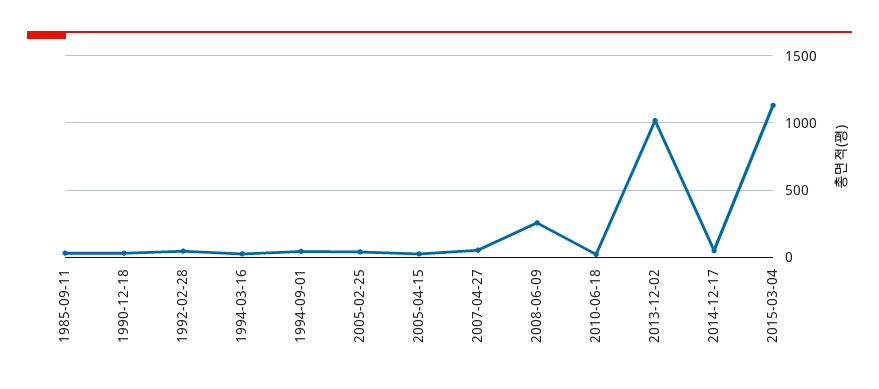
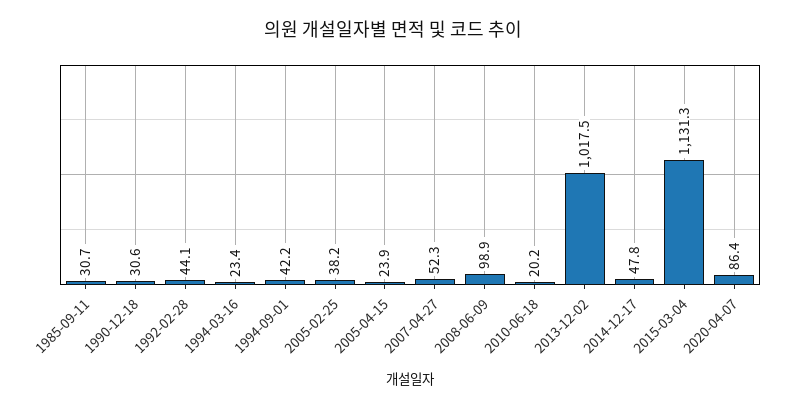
2008-06-09: 250 -> 98.9
2020-04-07: none -> 86.4

